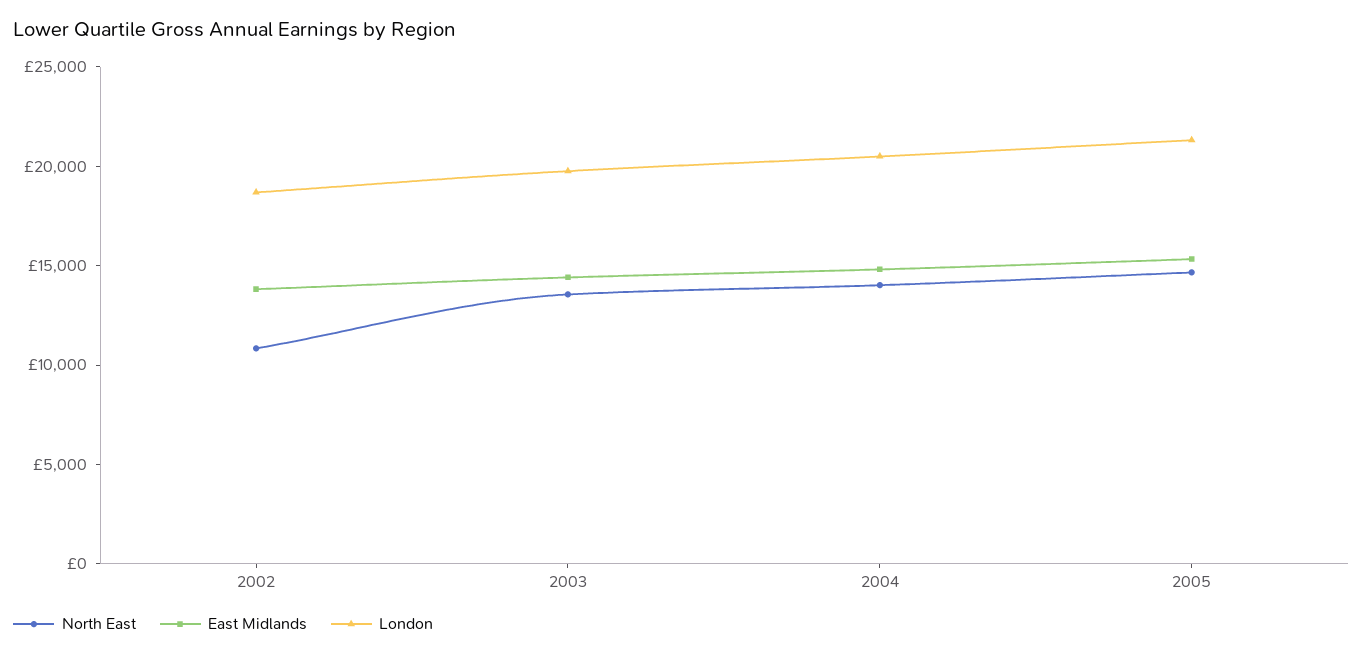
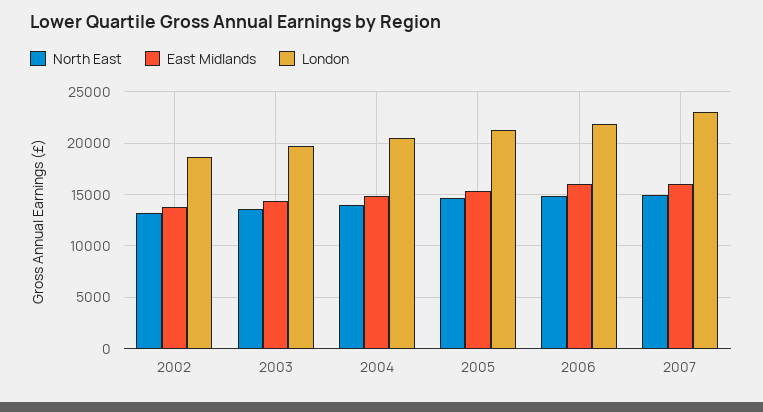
North East, 2002: 11000 -> 13000
North East, 2006: none -> 15000
East Midlands, 2006: none -> 16000
London, 2006: none -> 22000
North East, 2007: none -> 15000
East Midlands, 2007: none -> 16000
London, 2007: none -> 23000

